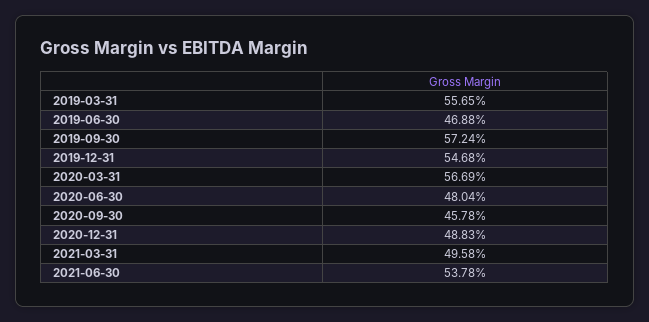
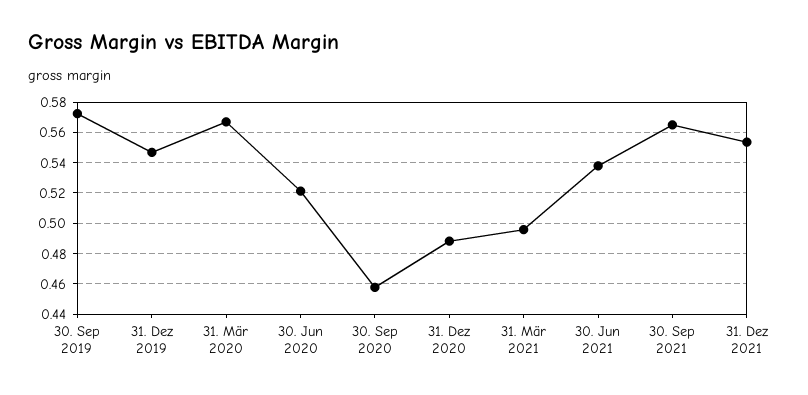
2019-03-31: 0.5565 -> none
2019-06-30: 0.4688 -> none
2020-06-30: 0.4804 -> 0.52
30. Sep 2021: none -> 0.565
31. Dez 2021: none -> 0.555

